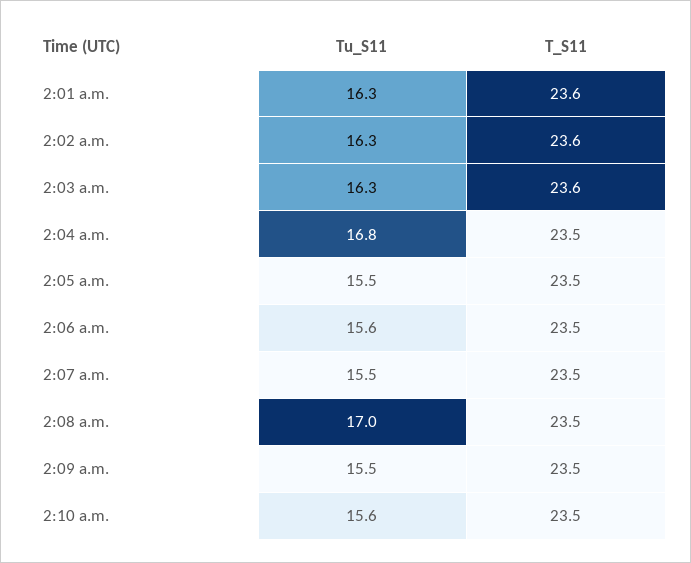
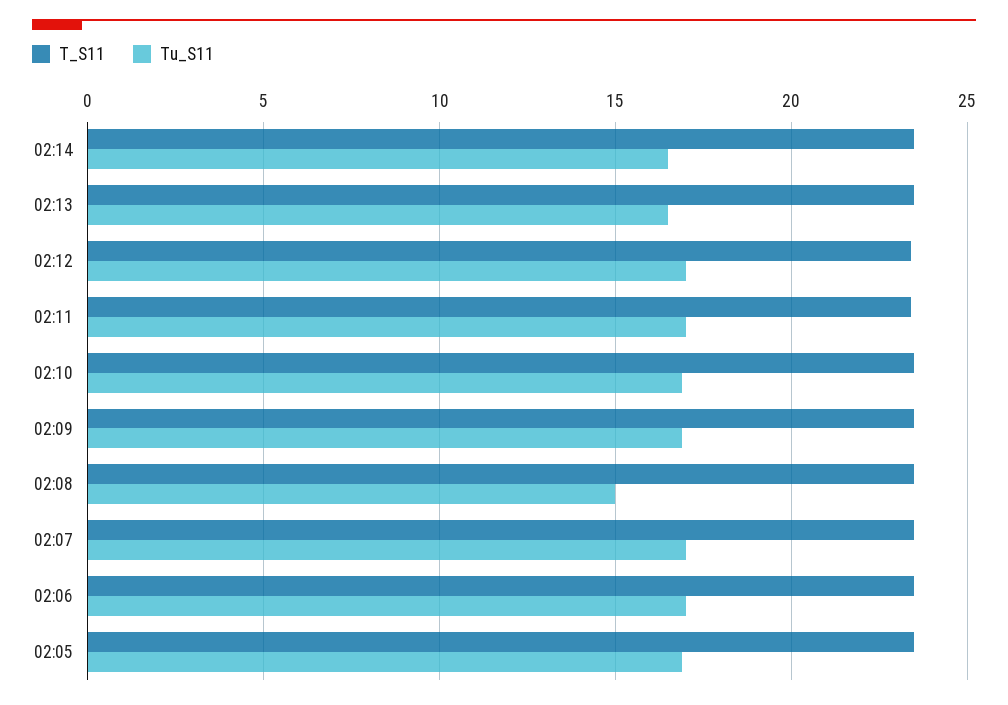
Tu_S11, 2:01 a.m.: 16.3 -> none
T_S11, 2:01 a.m.: 23.6 -> none
Tu_S11, 2:02 a.m.: 16.3 -> none
T_S11, 2:02 a.m.: 23.6 -> none
Tu_S11, 2:03 a.m.: 16.3 -> none
T_S11, 2:03 a.m.: 23.6 -> none
Tu_S11, 2:04 a.m.: 16.8 -> none
T_S11, 2:04 a.m.: 23.5 -> none
Tu_S11, 2:05 a.m.: 15.5 -> 17
Tu_S11, 2:06 a.m.: 15.6 -> 17
Tu_S11, 2:07 a.m.: 15.5 -> 17
Tu_S11, 2:08 a.m.: 17 -> 15
Tu_S11, 2:09 a.m.: 15.5 -> 17
Tu_S11, 2:10 a.m.: 15.6 -> 17
T_S11, 02:14: none -> 23.5
Tu_S11, 02:14: none -> 16.5
T_S11, 02:13: none -> 23.5
Tu_S11, 02:13: none -> 16.5
T_S11, 02:12: none -> 23.5
Tu_S11, 02:12: none -> 17
T_S11, 02:11: none -> 23.5
Tu_S11, 02:11: none -> 17

